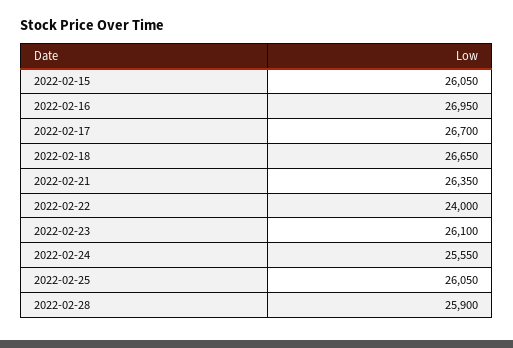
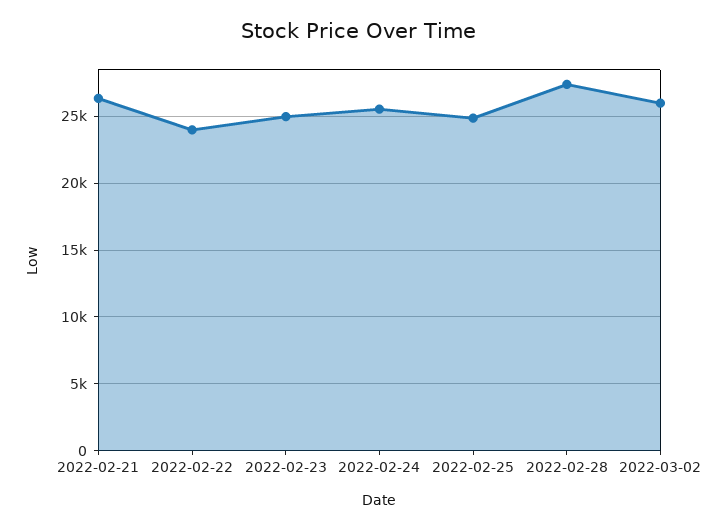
2022-02-15: 26050 -> none
2022-02-16: 26950 -> none
2022-02-17: 26700 -> none
2022-02-18: 26650 -> none
2022-02-23: 26100 -> 25000
2022-02-25: 26050 -> 25000
2022-02-28: 25900 -> 27500
2022-03-02: none -> 26000

